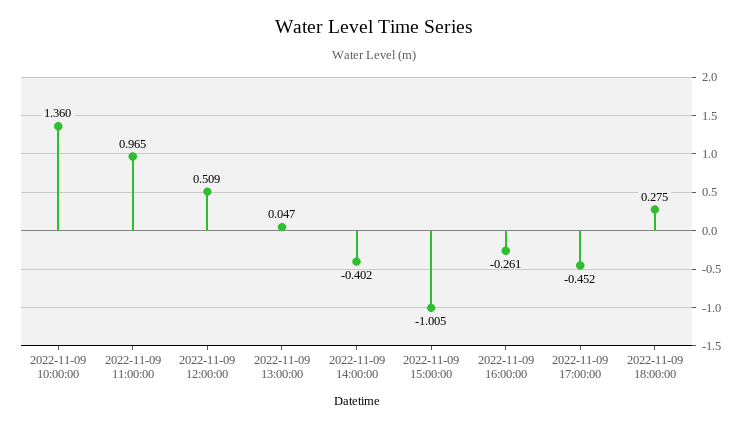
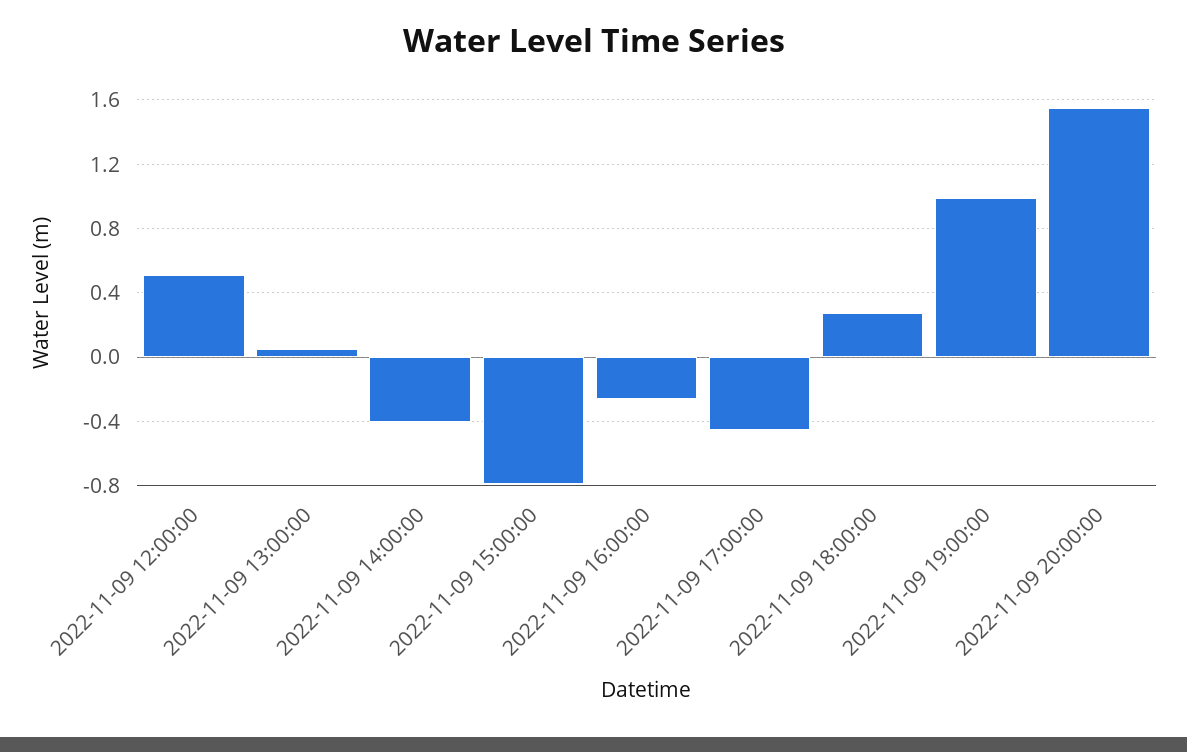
2022-11-09 10:00:00: 1.36 -> none
2022-11-09 11:00:00: 0.965 -> none
2022-11-09 15:00:00: -1.005 -> -0.8
2022-11-09 19:00:00: none -> 1
2022-11-09 20:00:00: none -> 1.55

